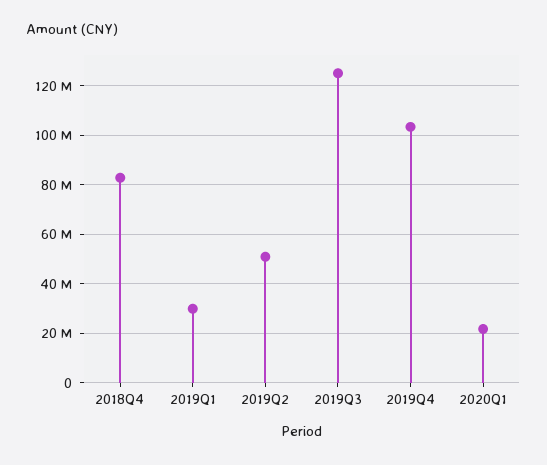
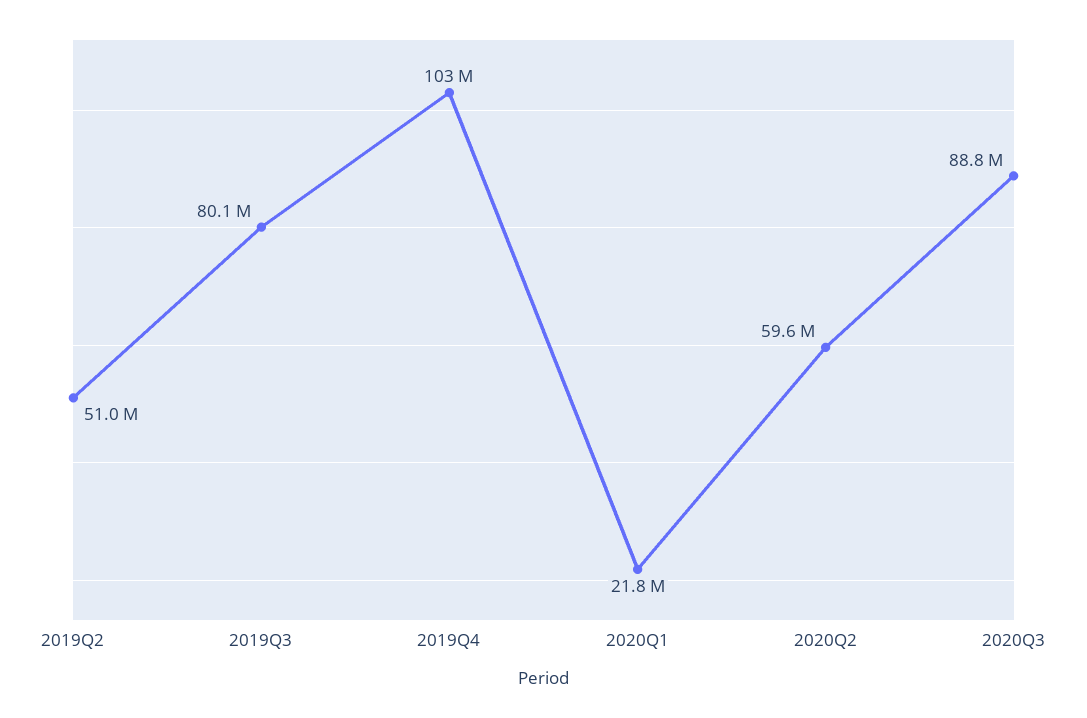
2018Q4: 82500000 -> none
2019Q1: 30000000 -> none
2019Q3: 125000000 -> 80100000
2020Q2: none -> 59600000
2020Q3: none -> 88800000

